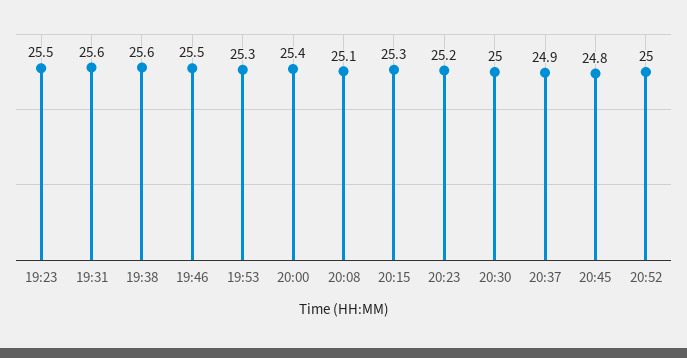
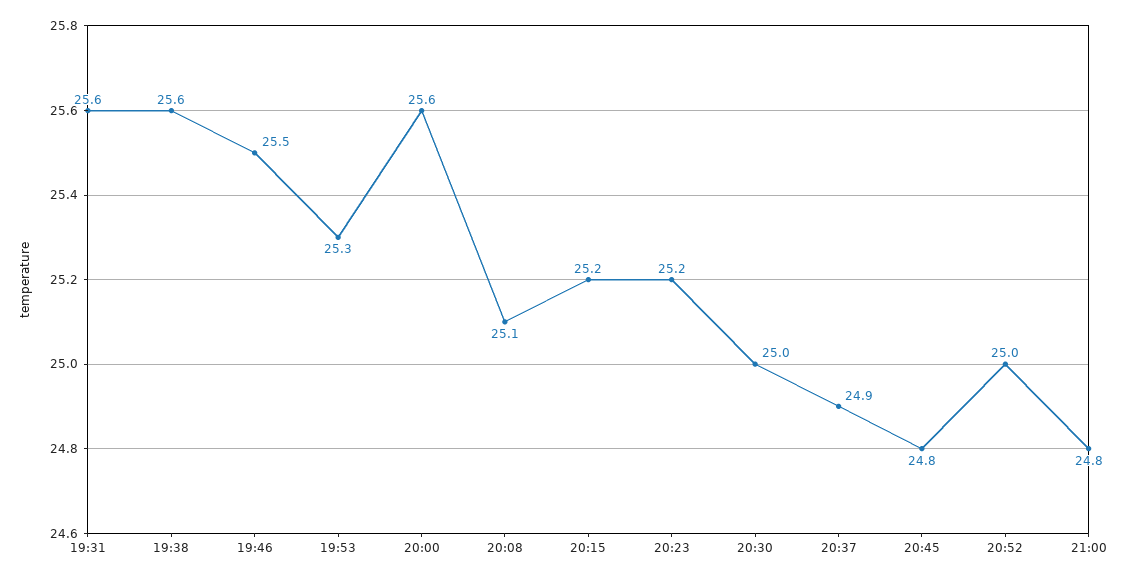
19:23: 25.5 -> none
20:00: 25.4 -> 25.6
20:15: 25.3 -> 25.2
21:00: none -> 24.8

